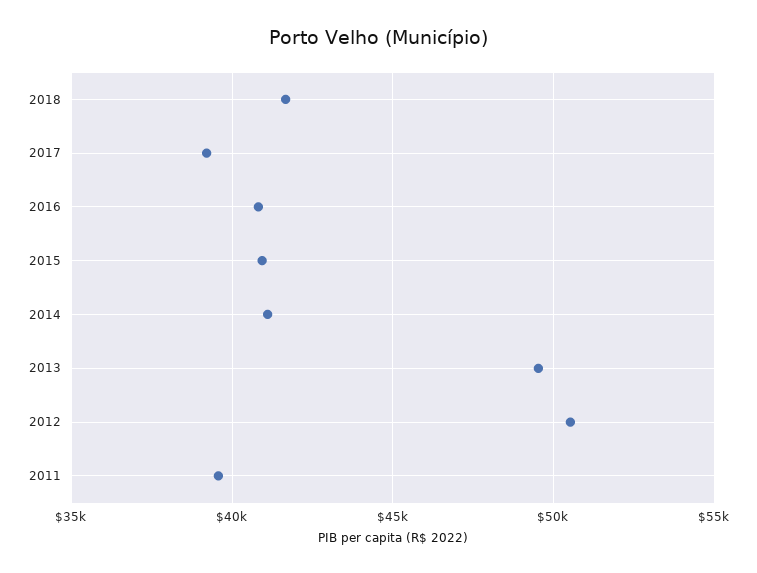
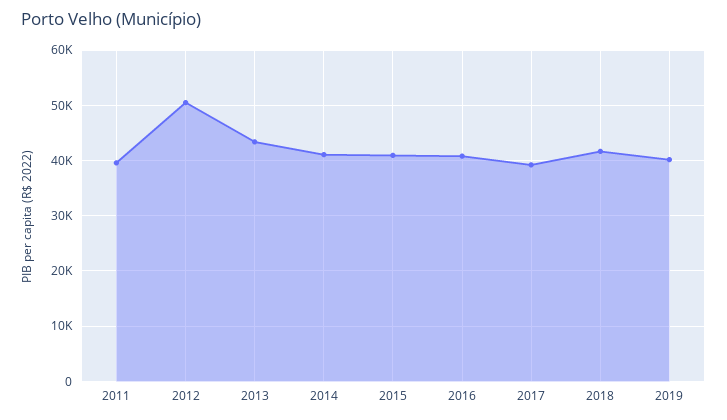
2013: 49500 -> 44000
2019: none -> 40000

